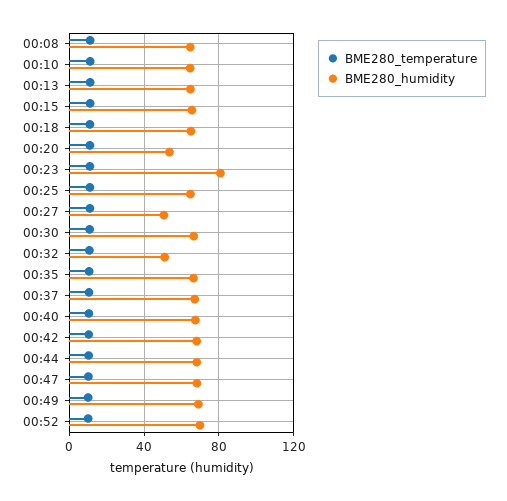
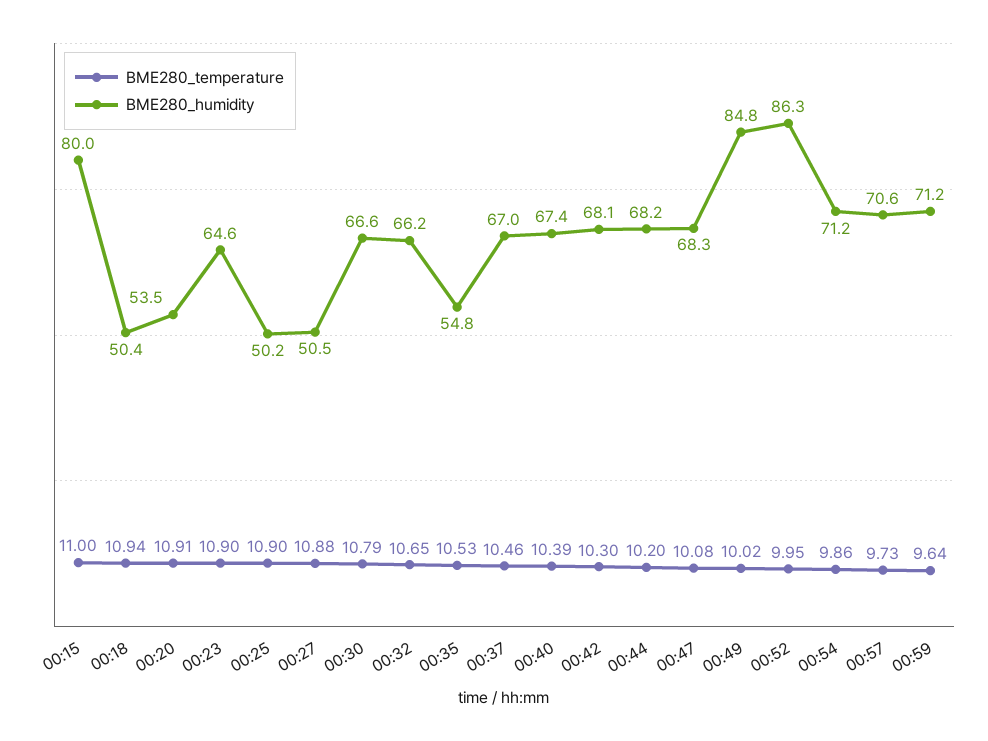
BME280_temperature, 00:08: 10 -> none
BME280_humidity, 00:08: 65 -> none
BME280_temperature, 00:10: 10 -> none
BME280_humidity, 00:10: 65 -> none
BME280_temperature, 00:13: 10 -> none
BME280_humidity, 00:13: 65 -> none
BME280_humidity, 00:15: 65 -> 80
BME280_humidity, 00:18: 65 -> 50.4
BME280_humidity, 00:23: 80 -> 64.6
BME280_humidity, 00:25: 65 -> 50.2
BME280_humidity, 00:32: 50 -> 66.2
BME280_humidity, 00:35: 65 -> 54.8
BME280_humidity, 00:49: 70 -> 84.8
BME280_humidity, 00:52: 70 -> 86.3
BME280_temperature, 00:54: none -> 9.86
BME280_humidity, 00:54: none -> 71.2
BME280_temperature, 00:57: none -> 9.73
BME280_humidity, 00:57: none -> 70.6
BME280_temperature, 00:59: none -> 9.64
BME280_humidity, 00:59: none -> 71.2

